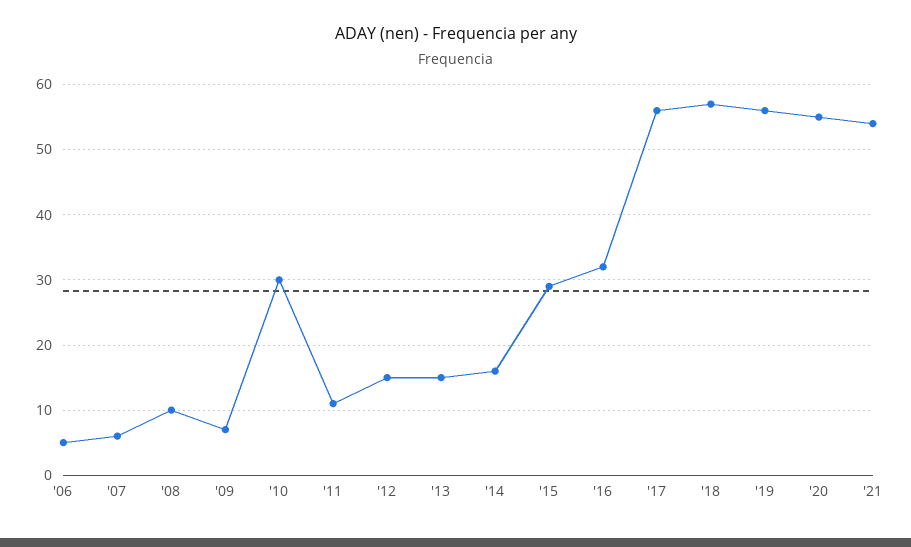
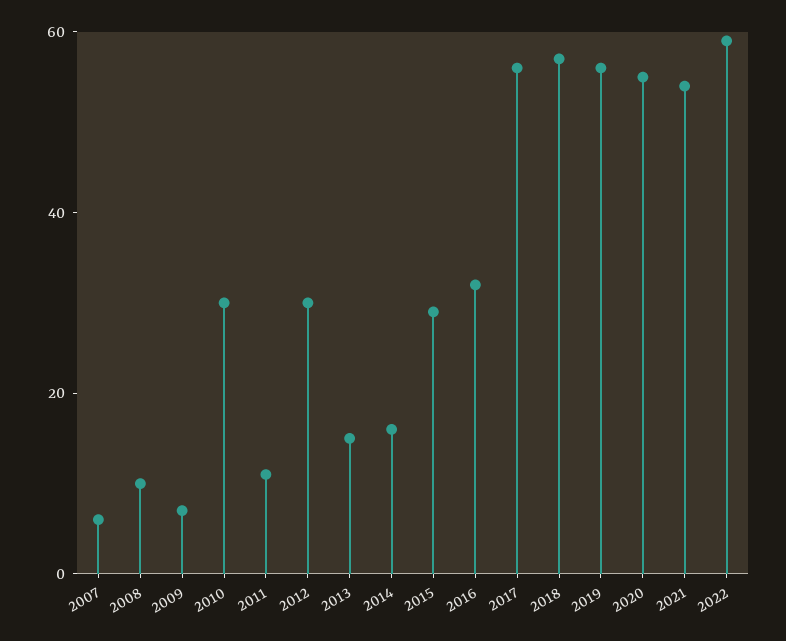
'06: 5 -> none
'12: 15 -> 30
2022: none -> 60

